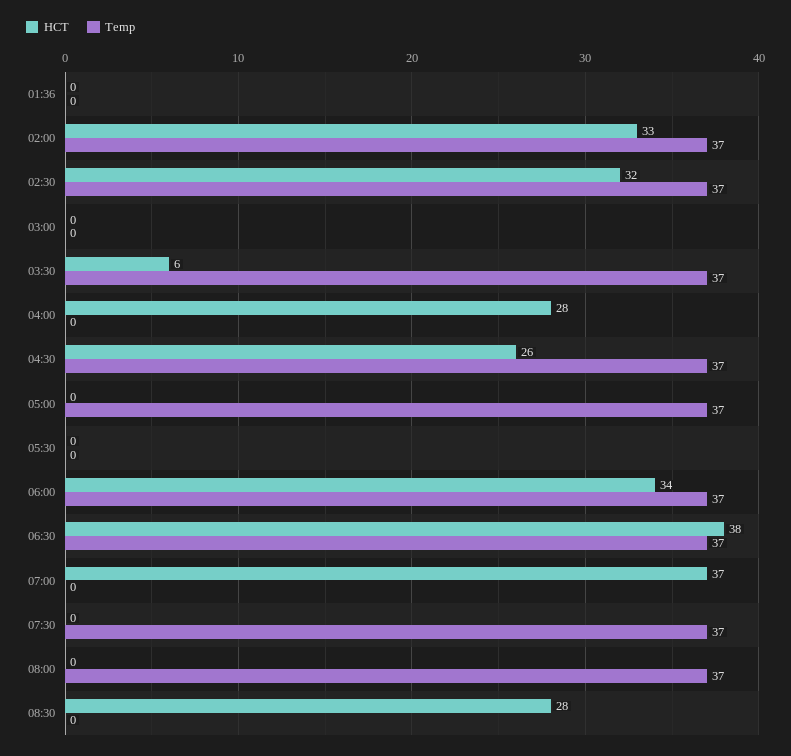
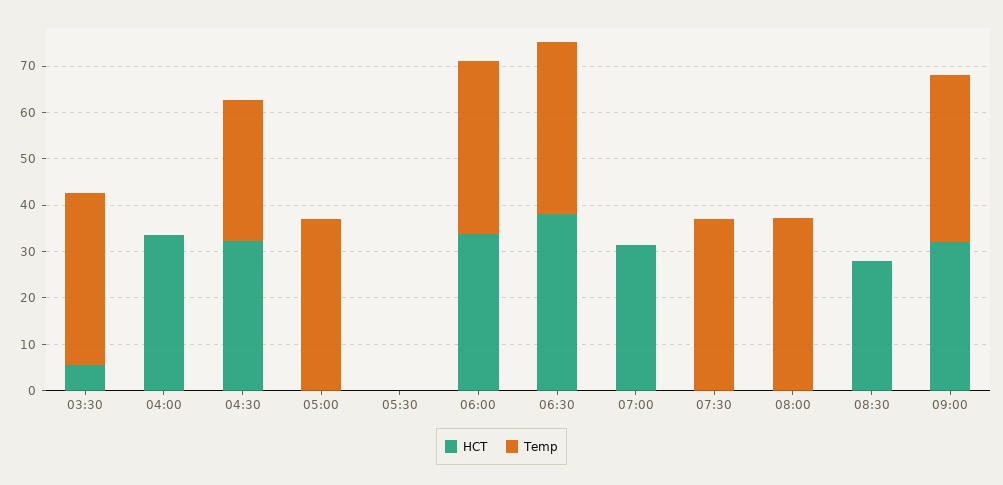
HCT, 01:36: 0 -> none
Temp, 01:36: 0 -> none
HCT, 02:00: 33 -> none
Temp, 02:00: 37 -> none
HCT, 02:30: 32 -> none
Temp, 02:30: 37 -> none
HCT, 03:00: 0 -> none
Temp, 03:00: 0 -> none
HCT, 04:00: 28 -> 34
HCT, 04:30: 26 -> 32
Temp, 04:30: 37 -> 30
HCT, 07:00: 37 -> 32
HCT, 09:00: none -> 32
Temp, 09:00: none -> 36

